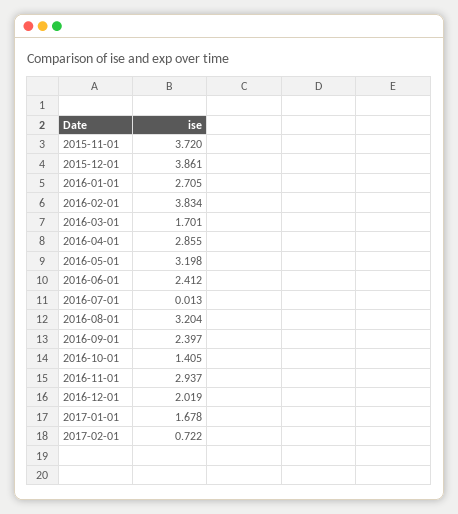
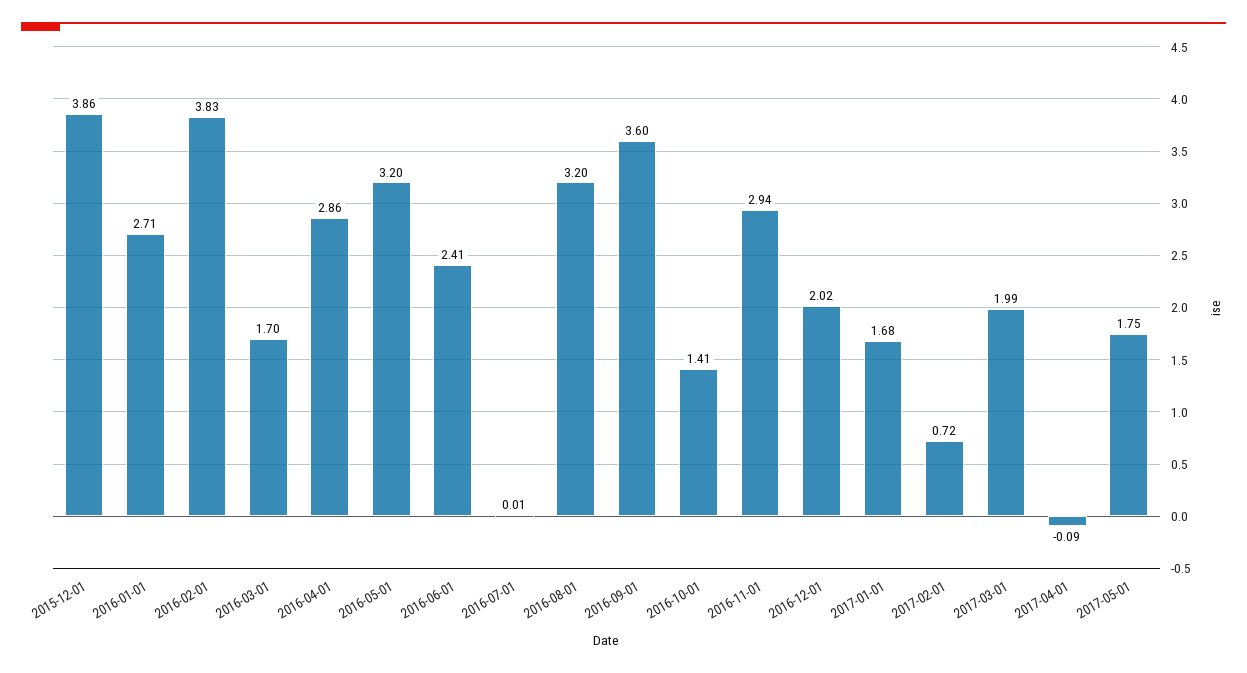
2015-11-01: 3.72 -> none
2016-09-01: 2.397 -> 3.6
2017-03-01: none -> 1.99
2017-04-01: none -> -0.09
2017-05-01: none -> 1.75

